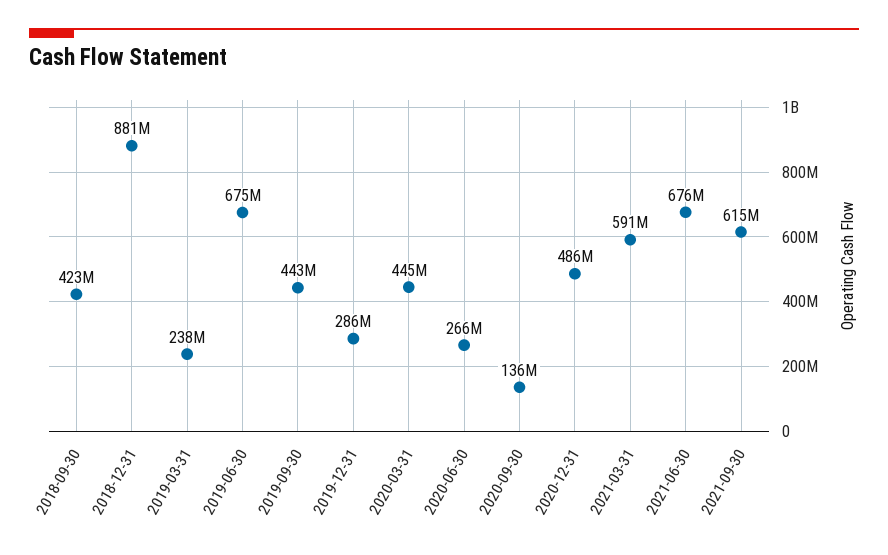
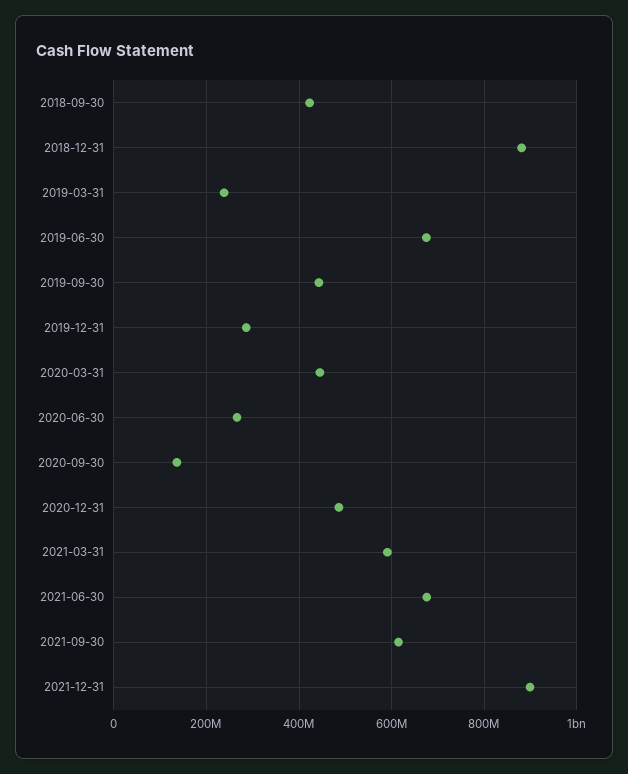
2021-12-31: none -> 900000000

